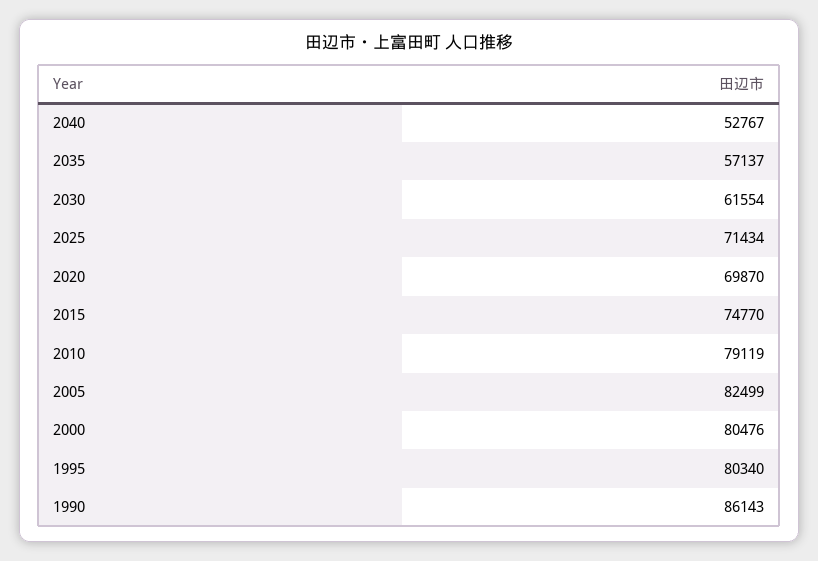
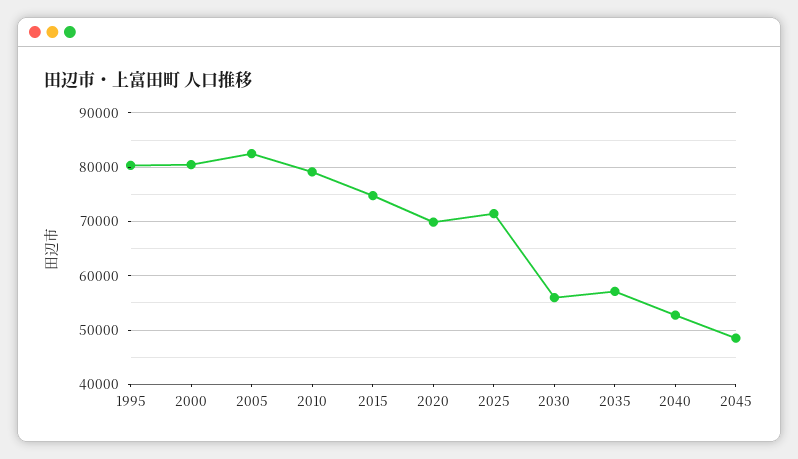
2030: 61554 -> 56000
1990: 86143 -> none
2045: none -> 48000

